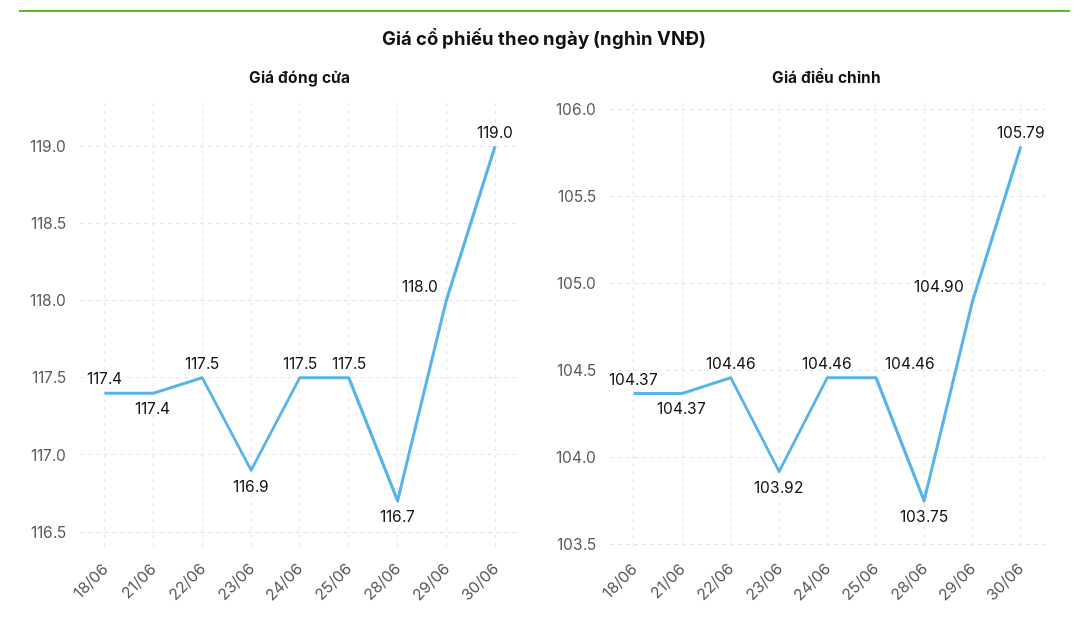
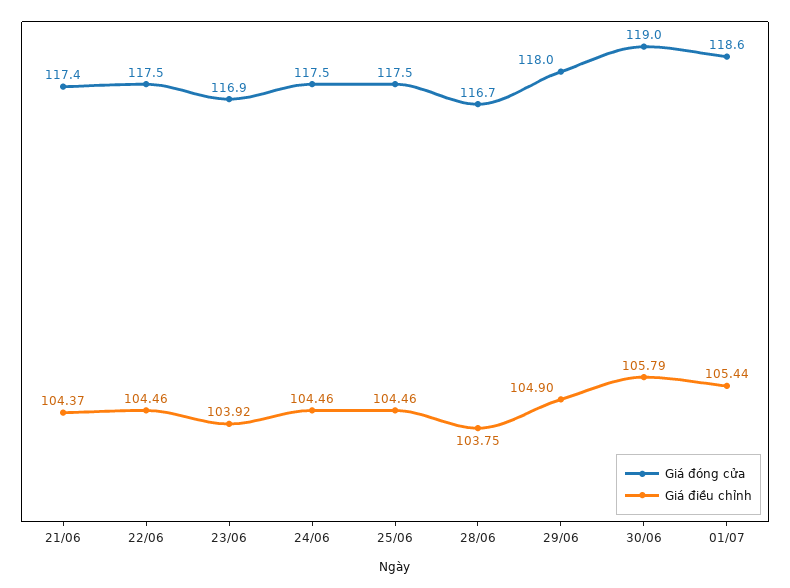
Giá đóng cửa, 18/06: 117.4 -> none
Giá điều chỉnh, 18/06: 104.37 -> none
Giá đóng cửa, 01/07: none -> 118.6
Giá điều chỉnh, 01/07: none -> 105.44

